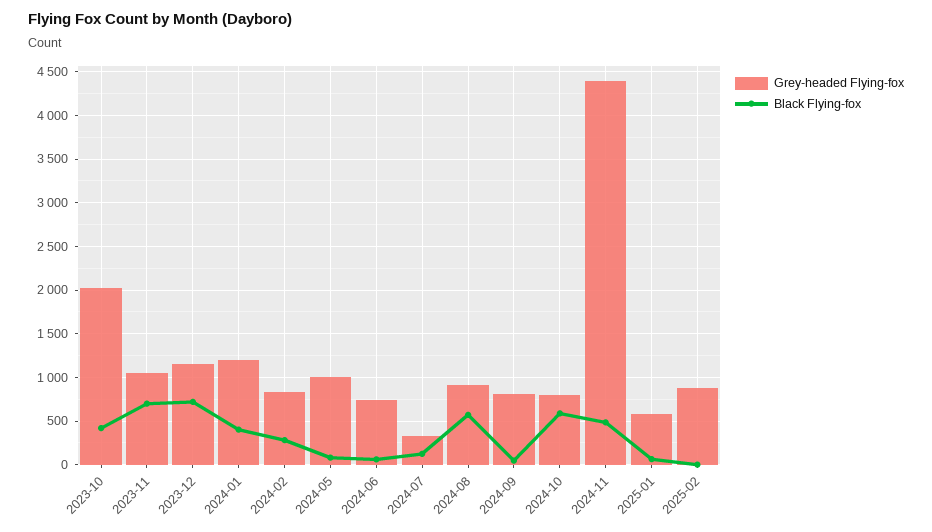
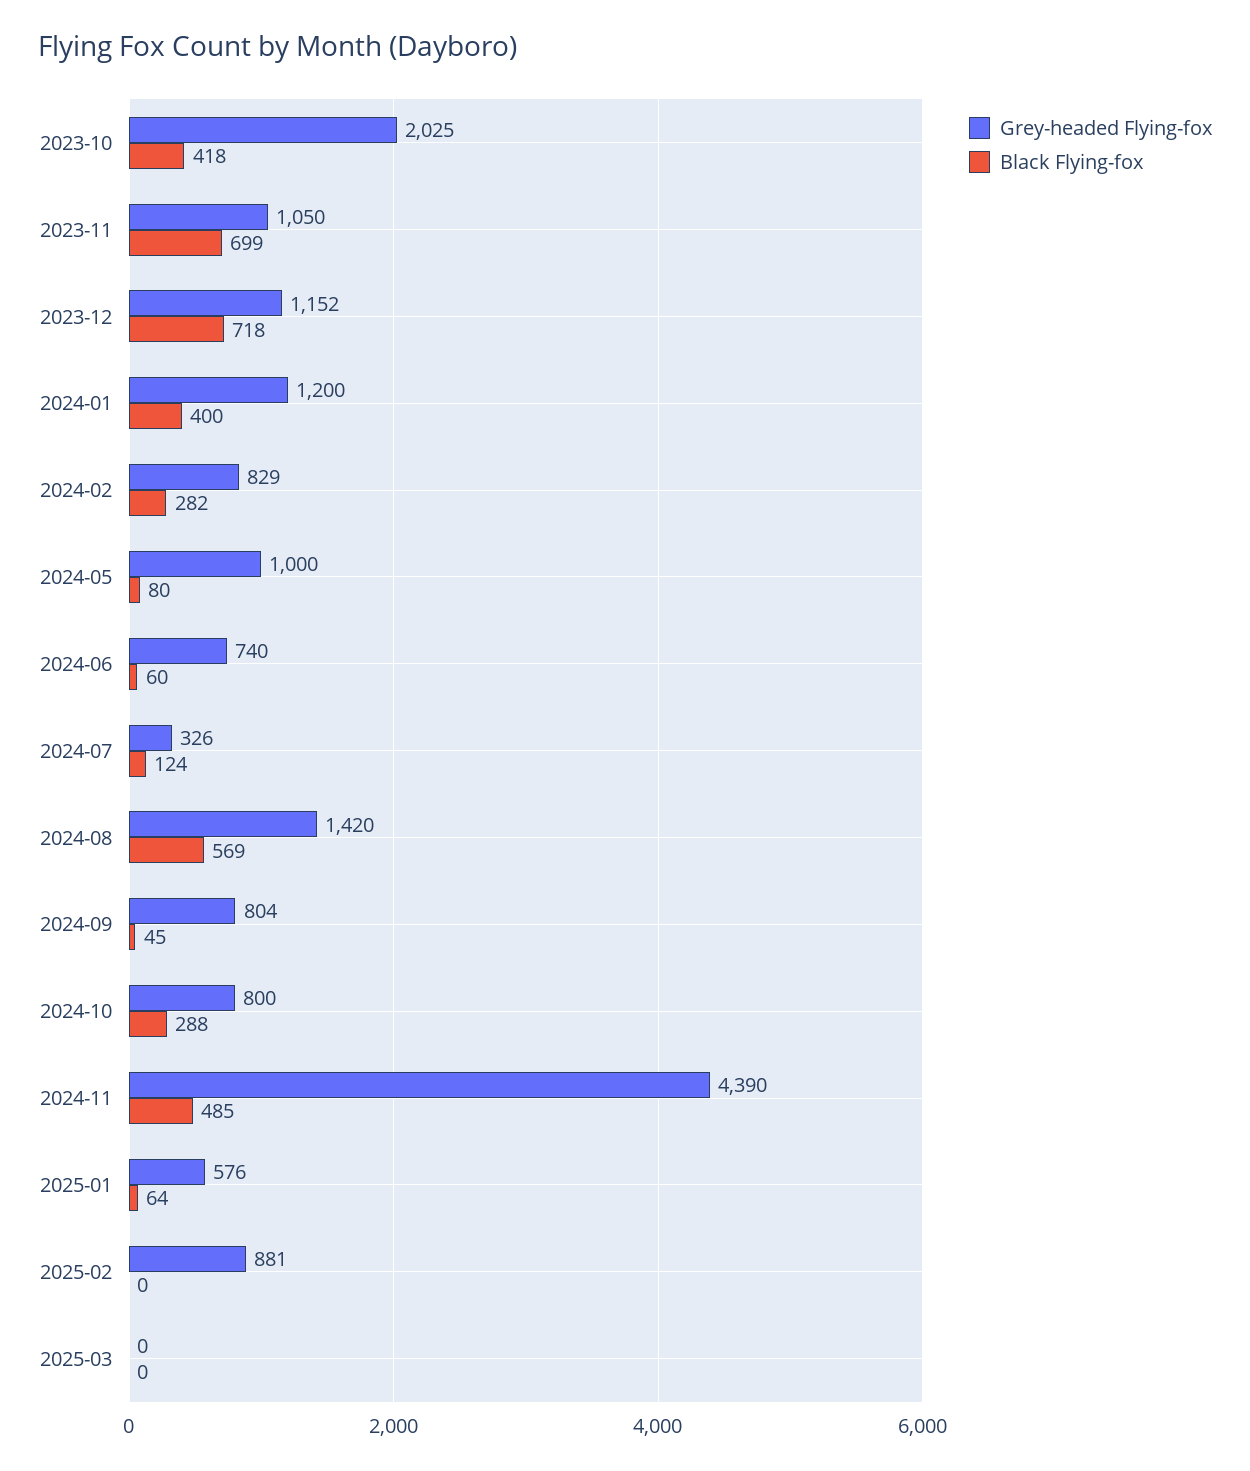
Grey-headed Flying-fox, 2024-08: 900 -> 1420
Black Flying-fox, 2024-10: 600 -> 288
Grey-headed Flying-fox, 2025-03: none -> 0
Black Flying-fox, 2025-03: none -> 0

